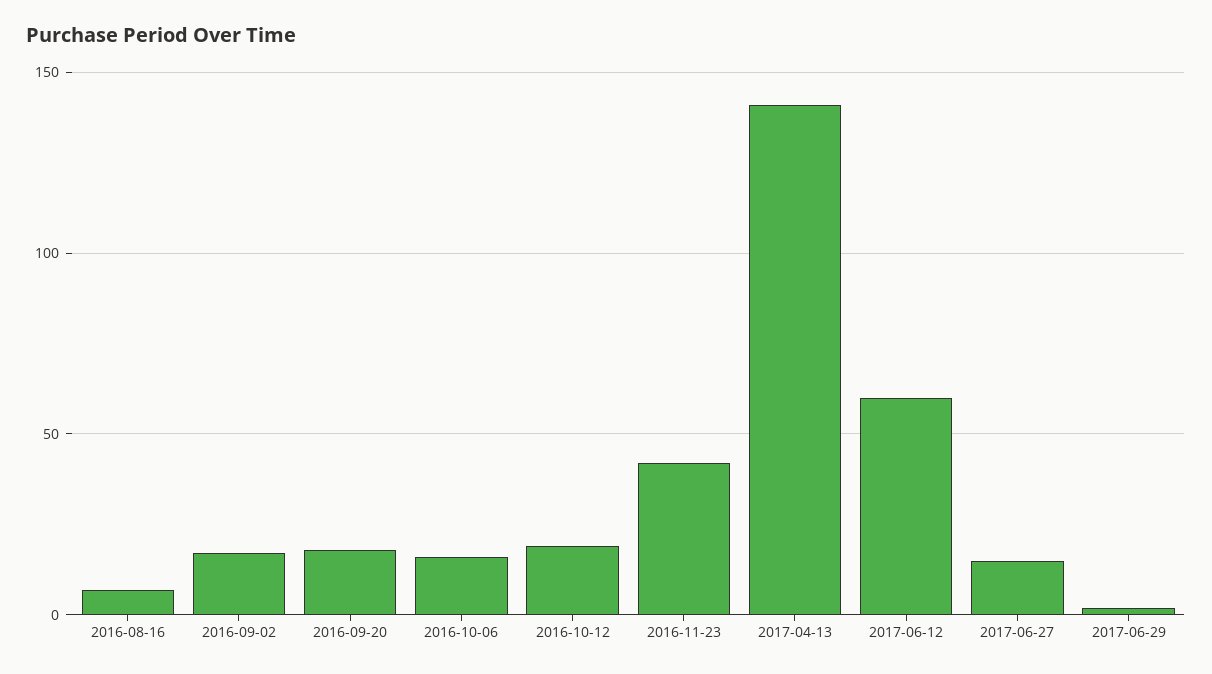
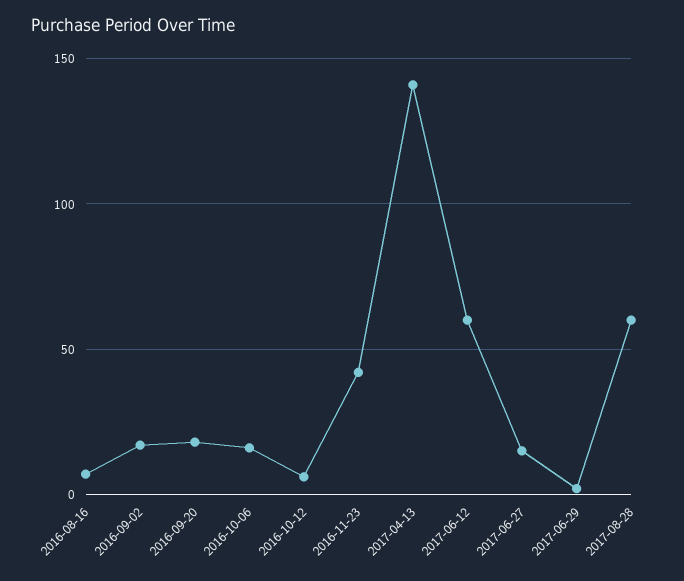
2016-10-12: 20 -> 5
2017-08-28: none -> 60

